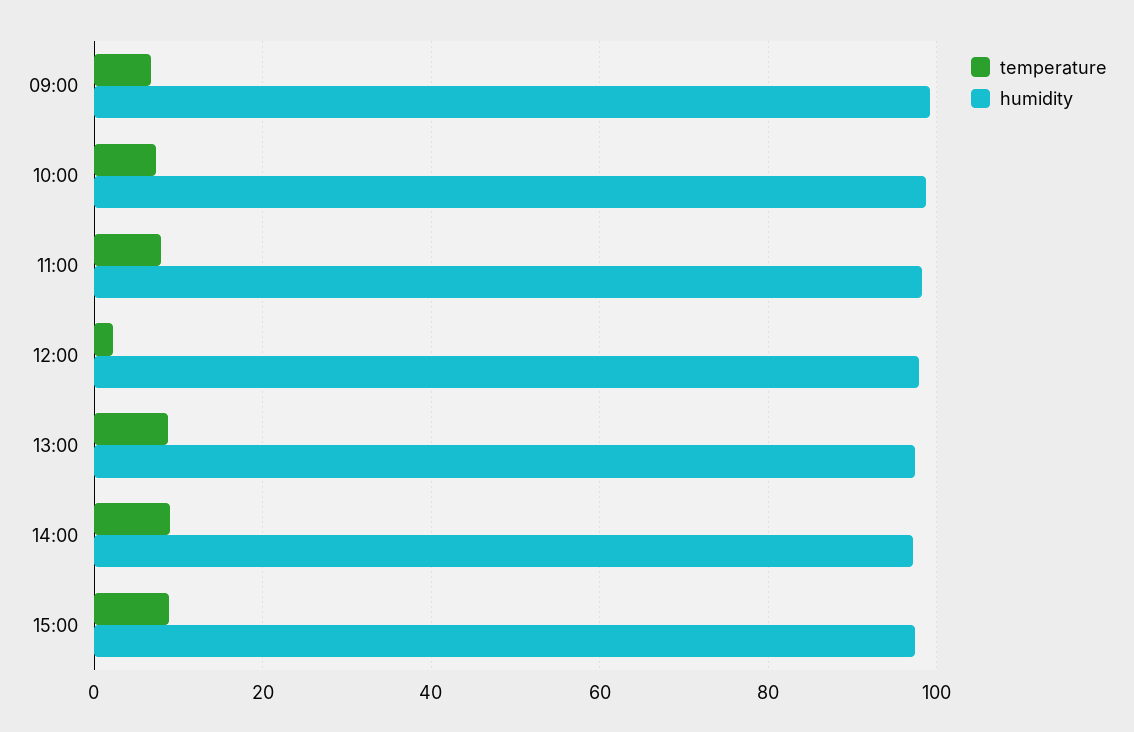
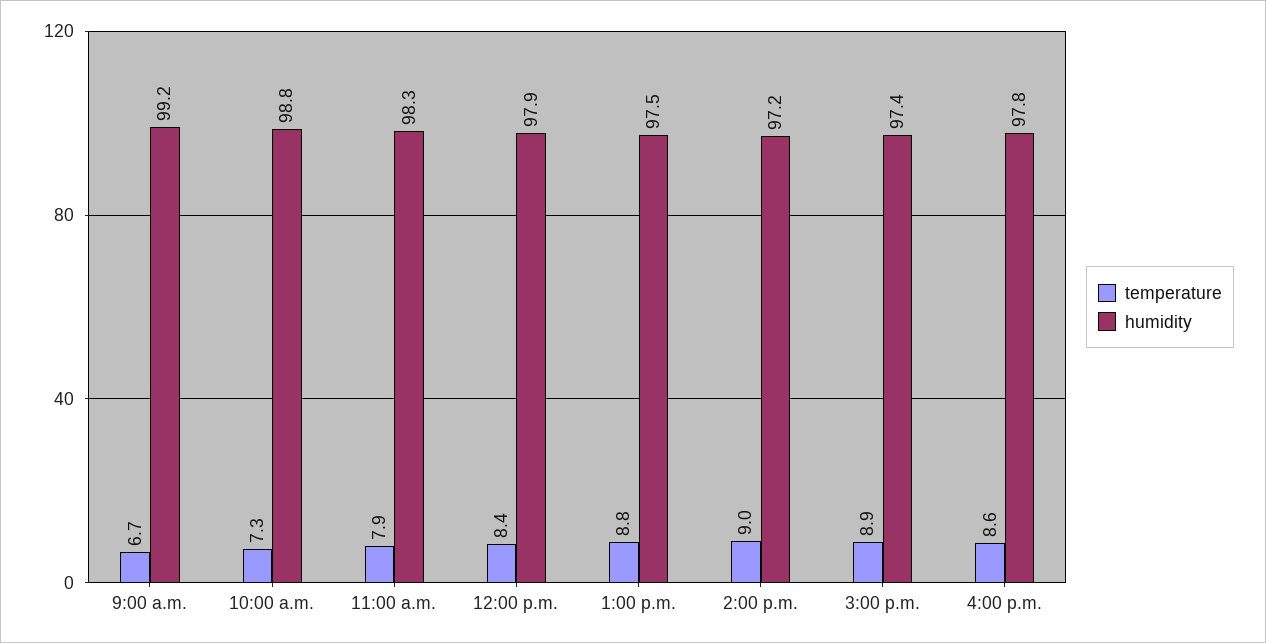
temperature, 12:00: 2 -> 8.4
temperature, 4:00 p.m.: none -> 8.6
humidity, 4:00 p.m.: none -> 97.8

